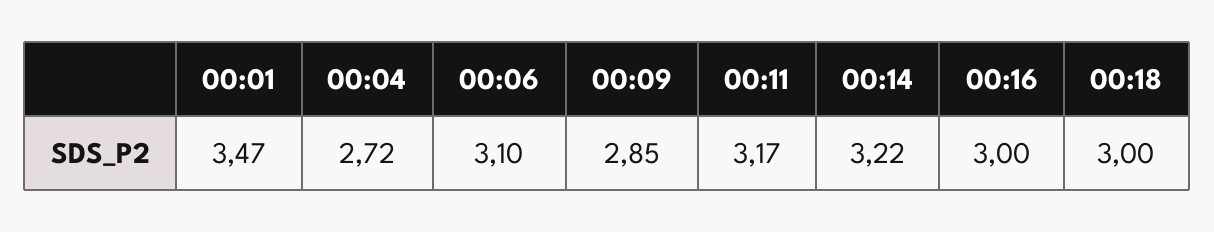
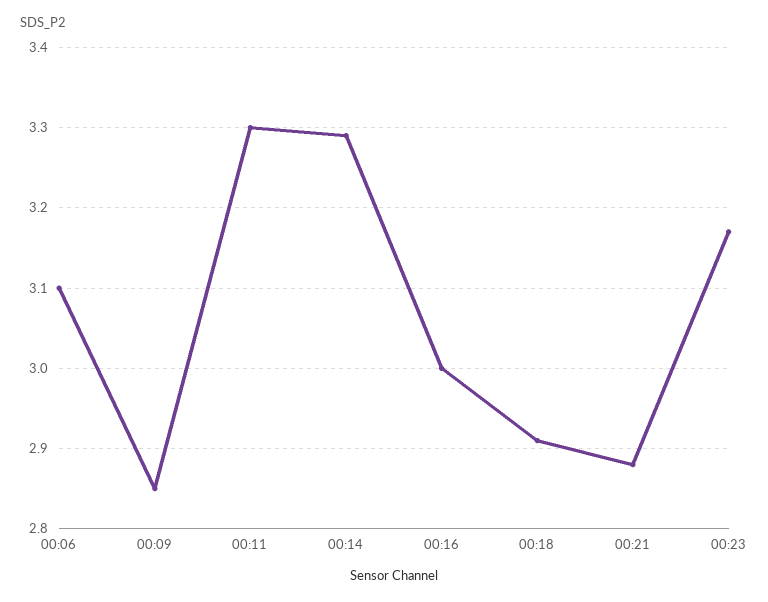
00:01: 3.47 -> none
00:04: 2.72 -> none
00:11: 3.17 -> 3.3
00:14: 3.22 -> 3.29
00:18: 3 -> 2.91
00:21: none -> 2.88
00:23: none -> 3.17

